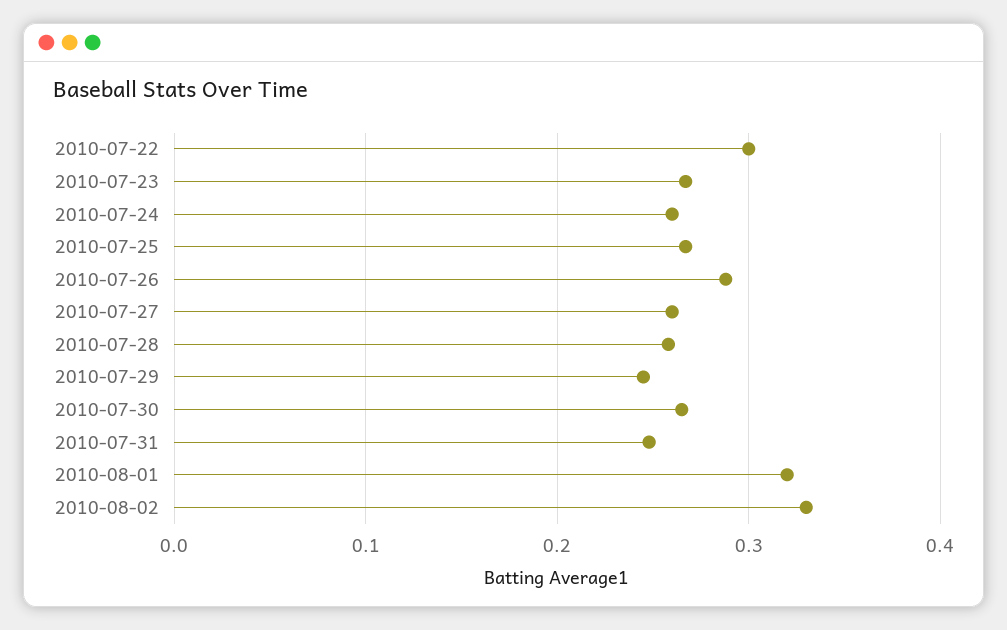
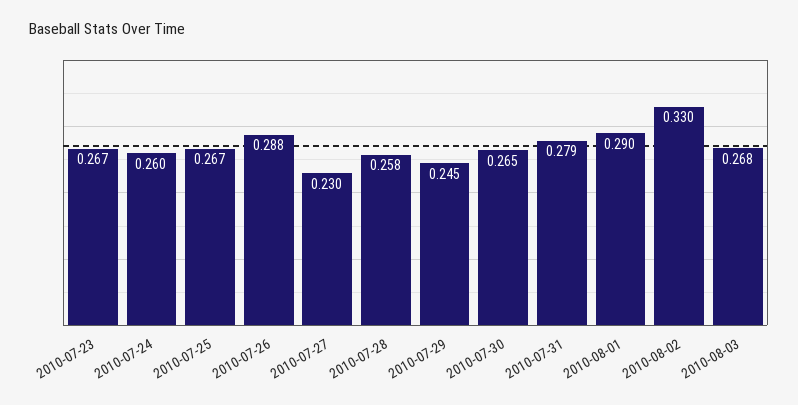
2010-07-22: 0.3 -> none
2010-07-27: 0.26 -> 0.23
2010-07-31: 0.25 -> 0.279
2010-08-01: 0.32 -> 0.29
2010-08-03: none -> 0.268

